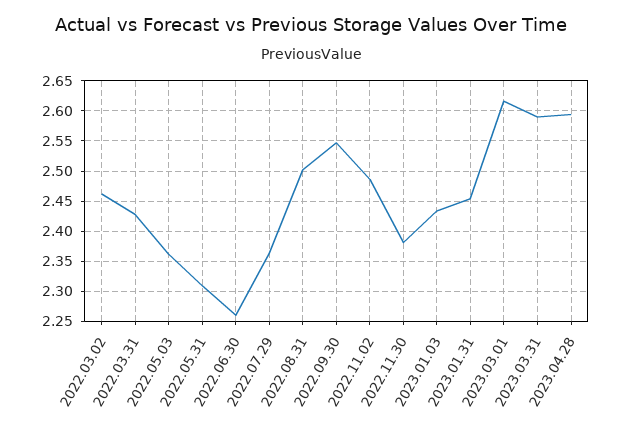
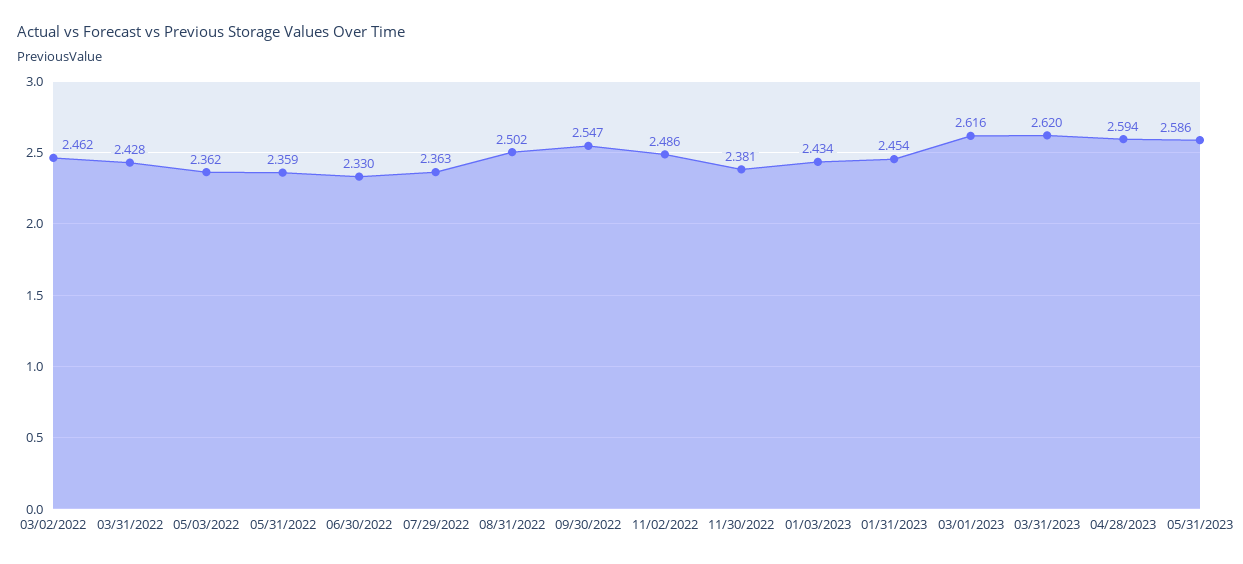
2022.05.31: 2.31 -> 2.359
2022.06.30: 2.26 -> 2.33
2023.03.31: 2.59 -> 2.62
05/31/2023: none -> 2.586

